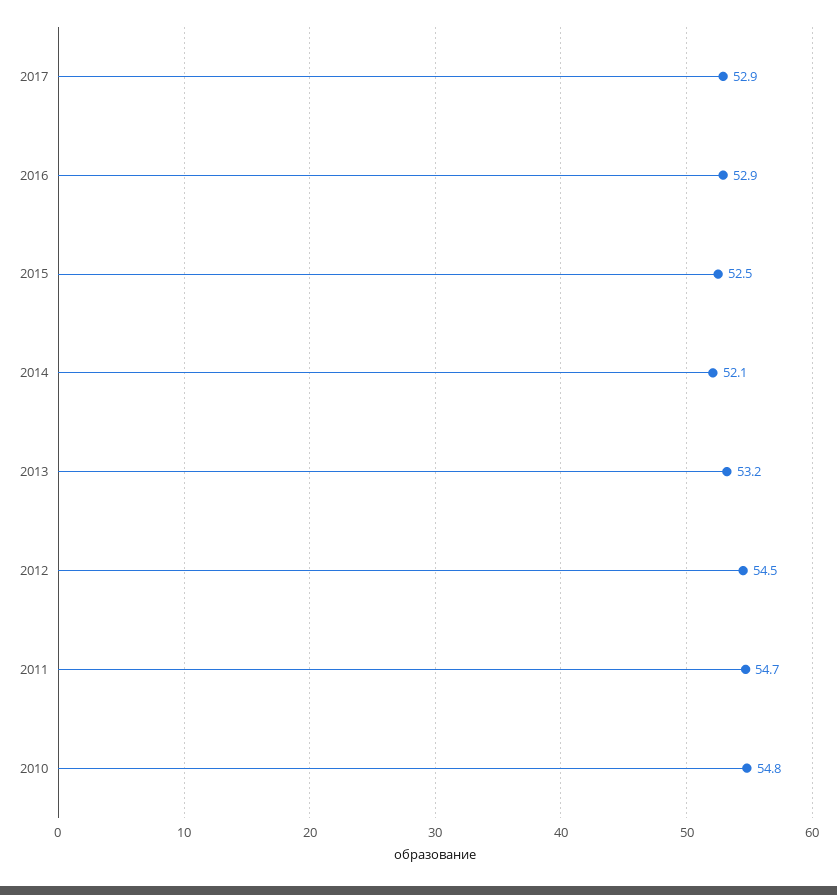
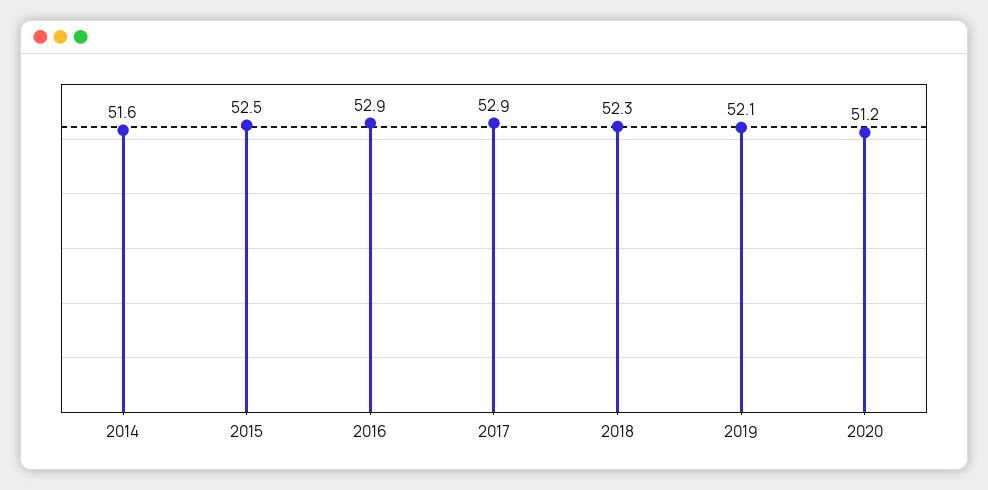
2014: 52.1 -> 51.6
2013: 53.2 -> none
2012: 54.5 -> none
2011: 54.7 -> none
2010: 54.8 -> none
2018: none -> 52.3
2019: none -> 52.1
2020: none -> 51.2

